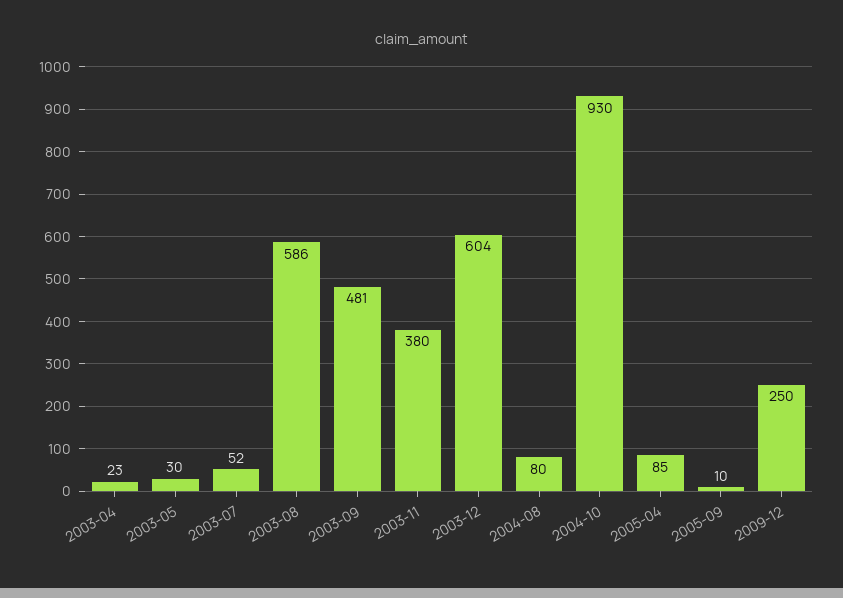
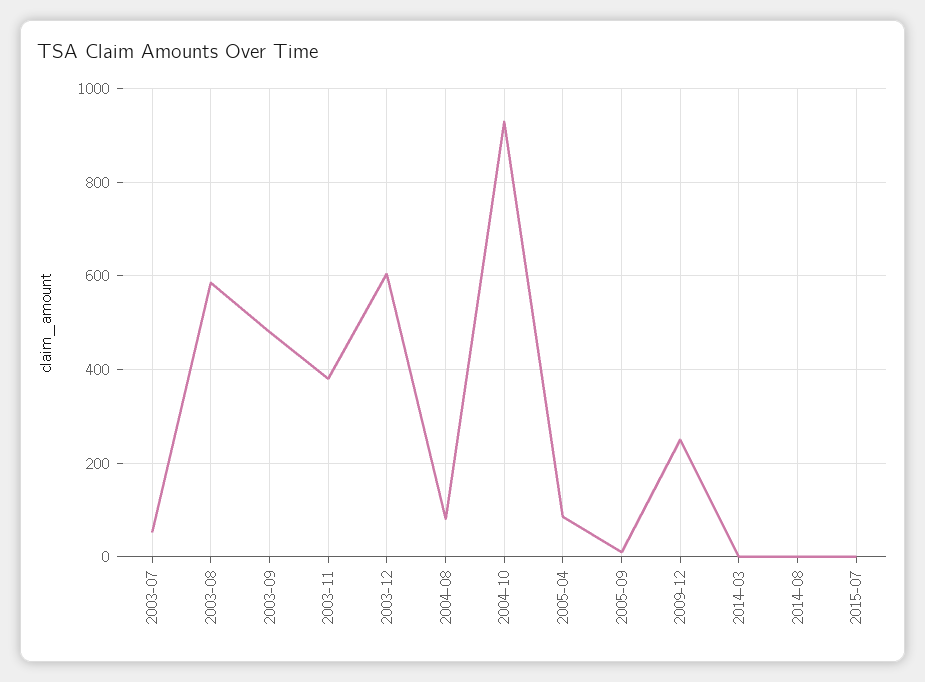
2003-04: 23 -> none
2003-05: 30 -> none
2014-03: none -> 0
2014-08: none -> 0
2015-07: none -> 0

